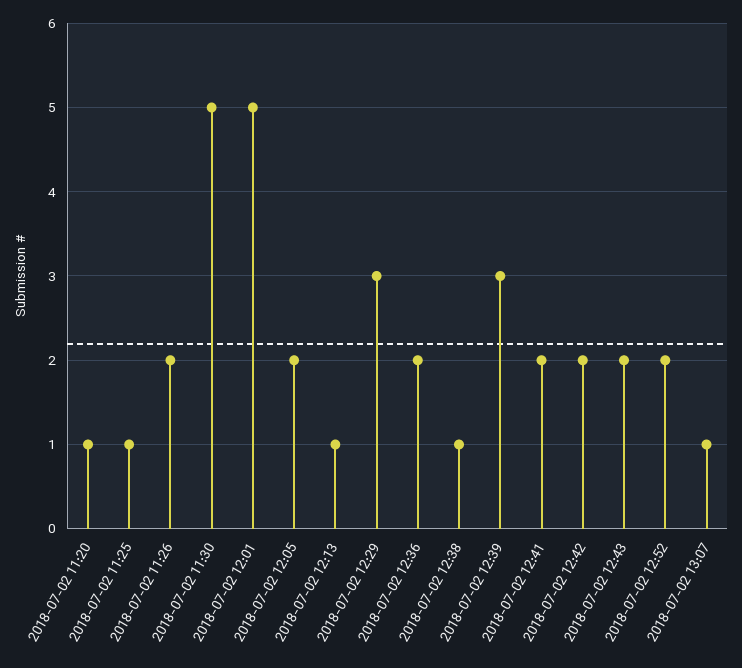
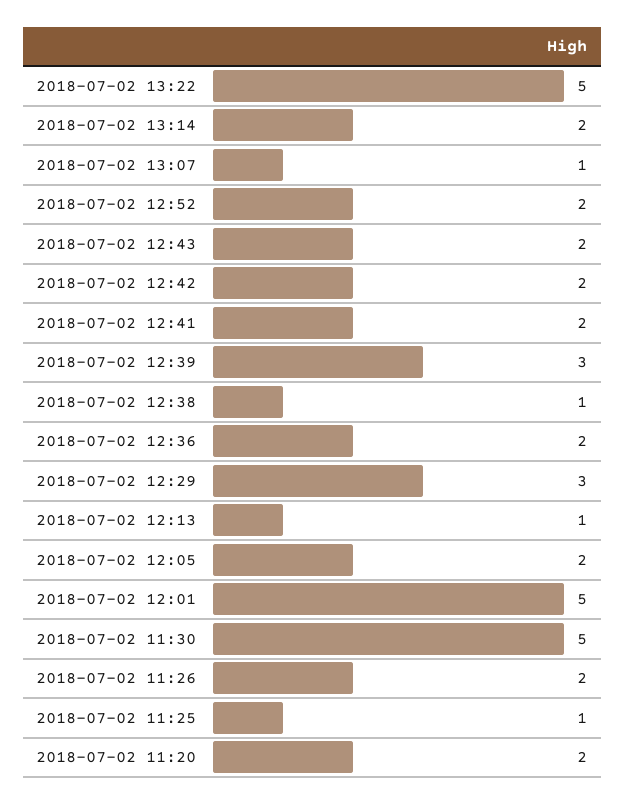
2018-07-02 11:20: 1 -> 2
2018-07-02 13:22: none -> 5
2018-07-02 13:14: none -> 2

